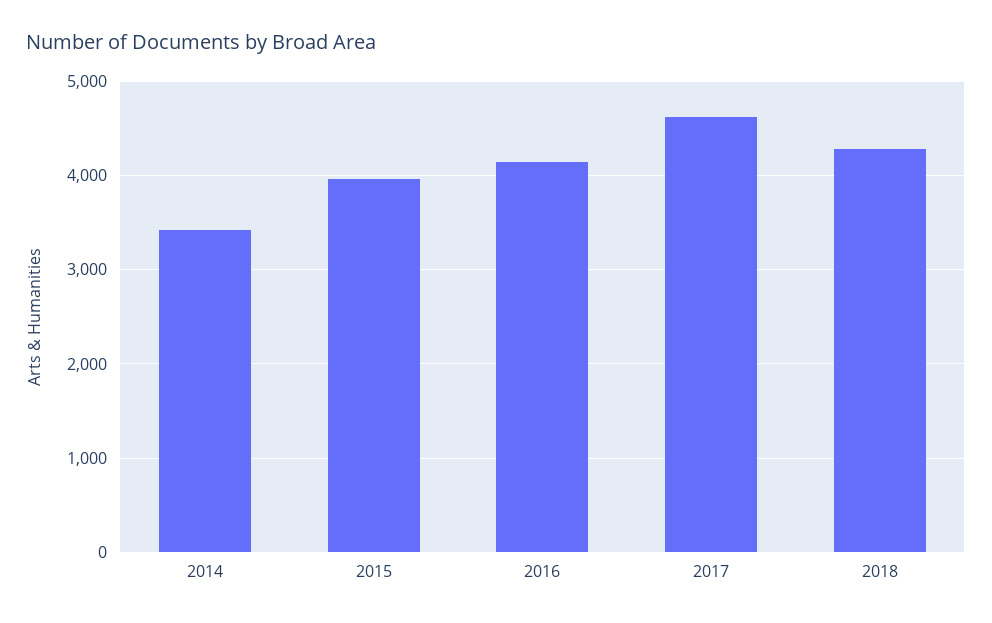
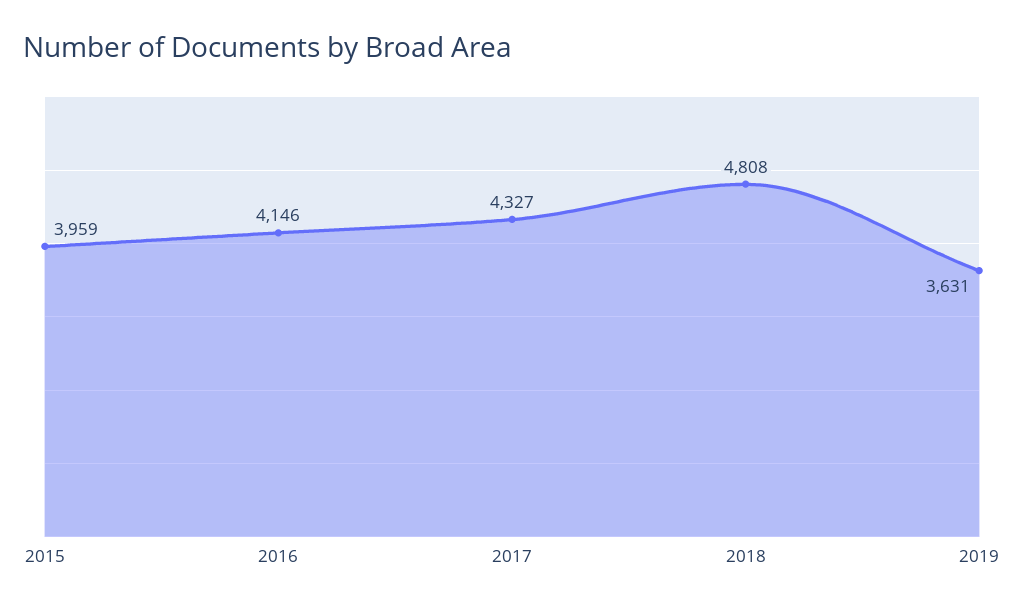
2014: 3400 -> none
2017: 4600 -> 4327
2018: 4300 -> 4808
2019: none -> 3631

